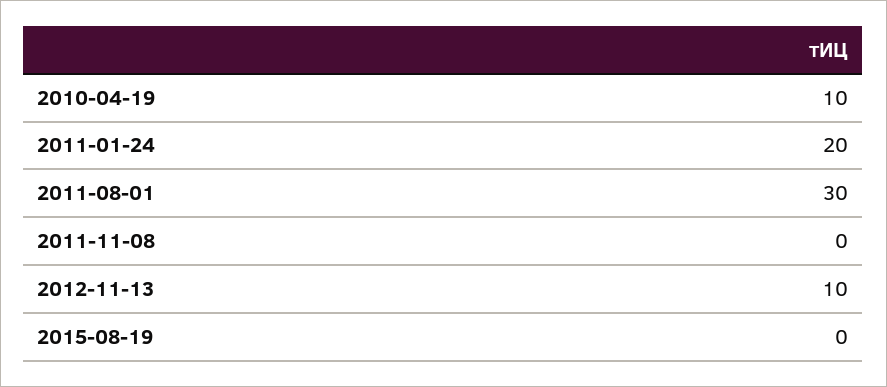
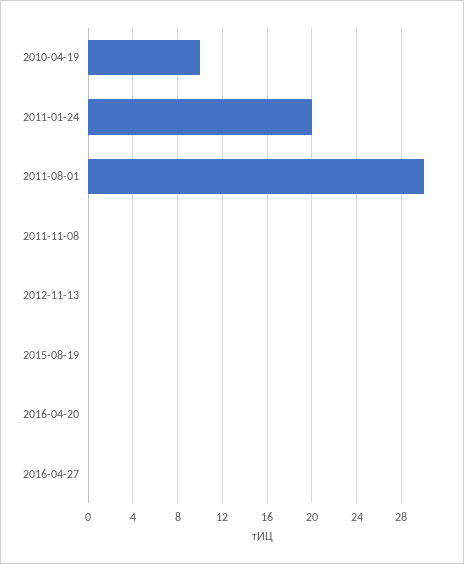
2012-11-13: 10 -> 0
2016-04-20: none -> 0
2016-04-27: none -> 0

